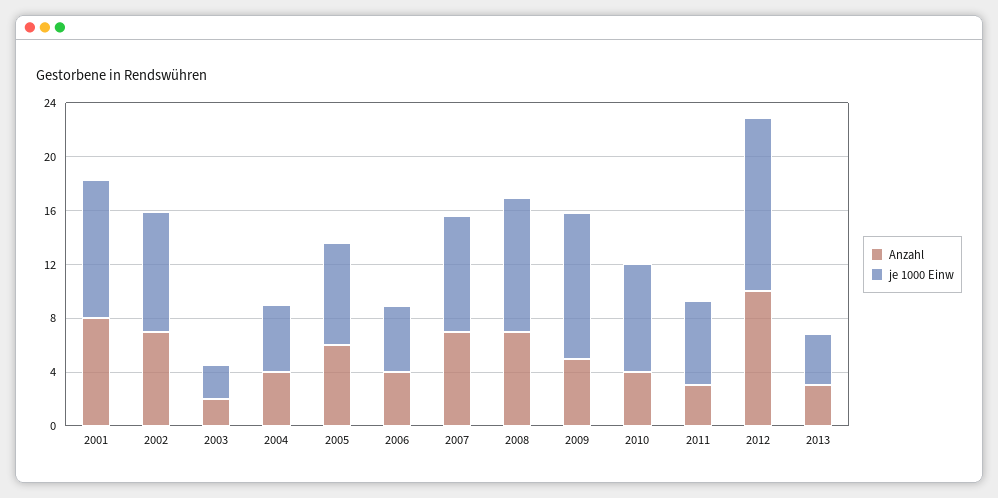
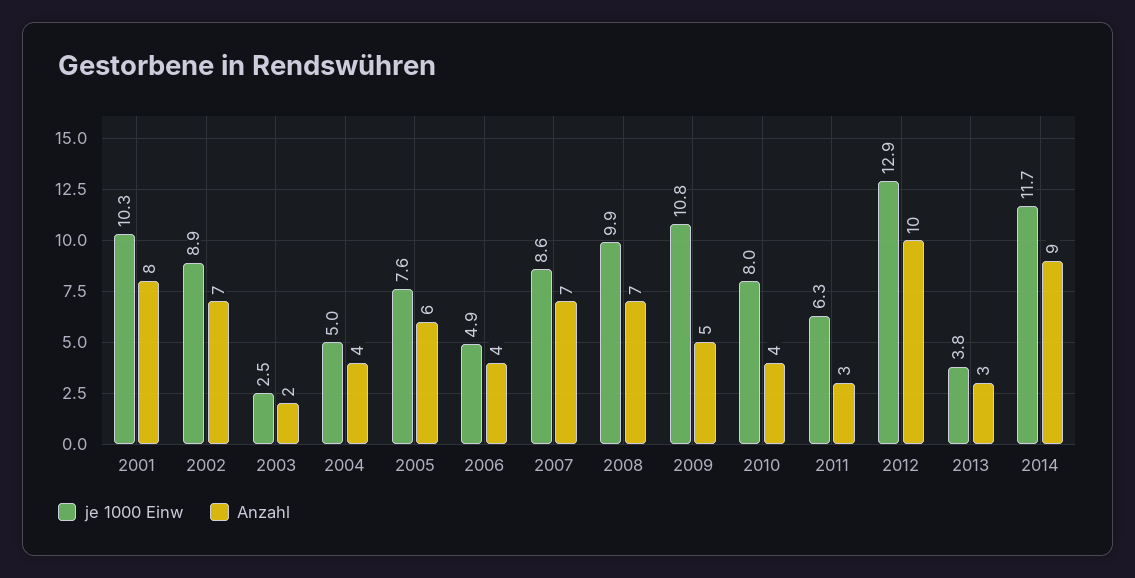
je 1000 Einw, 2014: none -> 11.7
Anzahl, 2014: none -> 9

